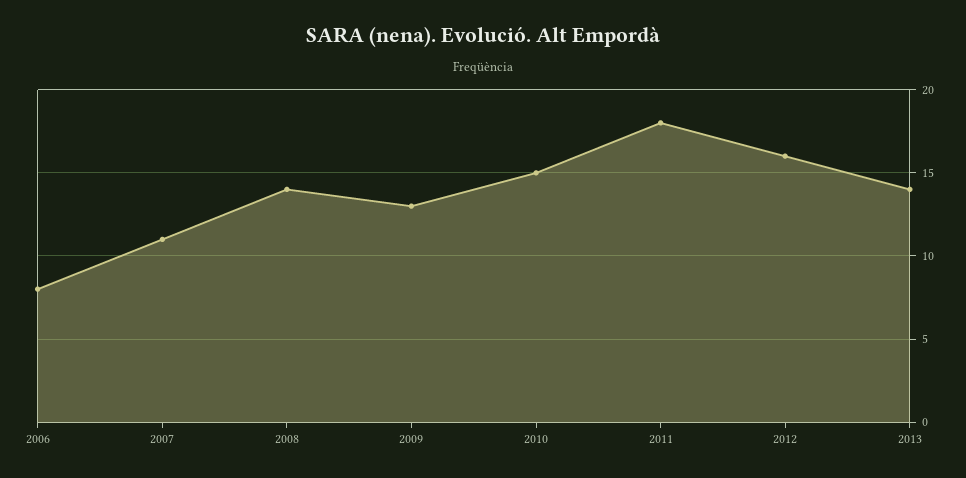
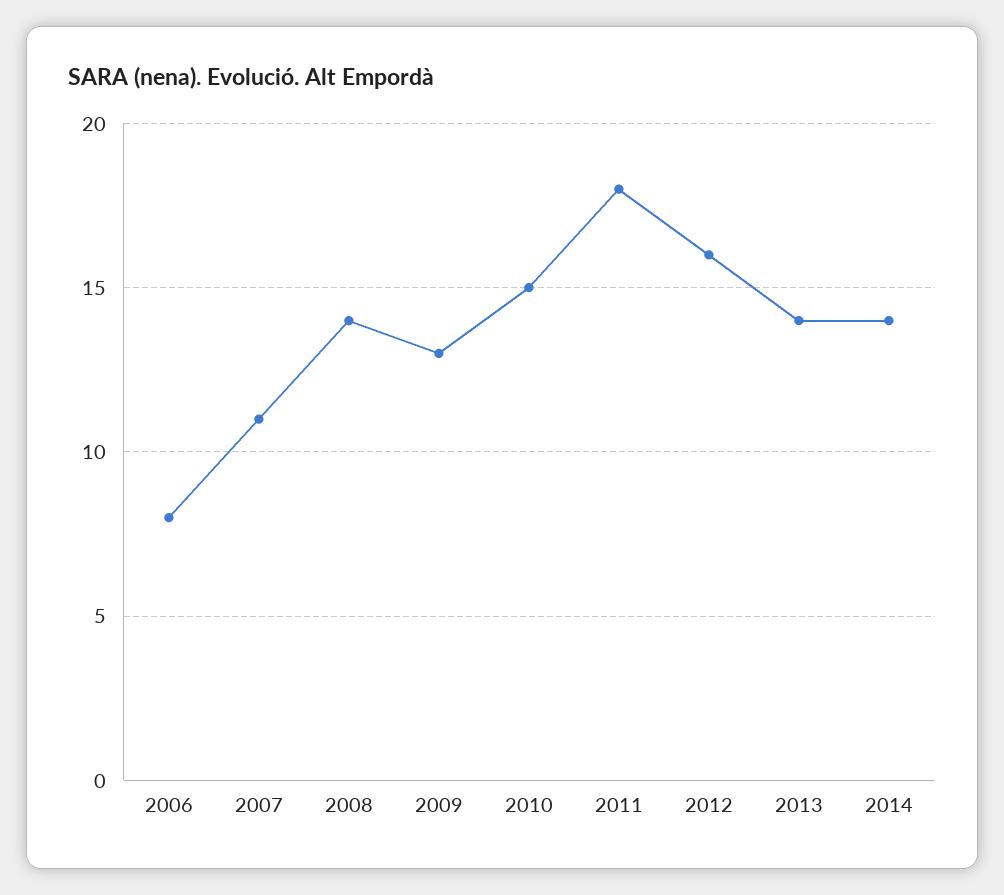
2014: none -> 14

